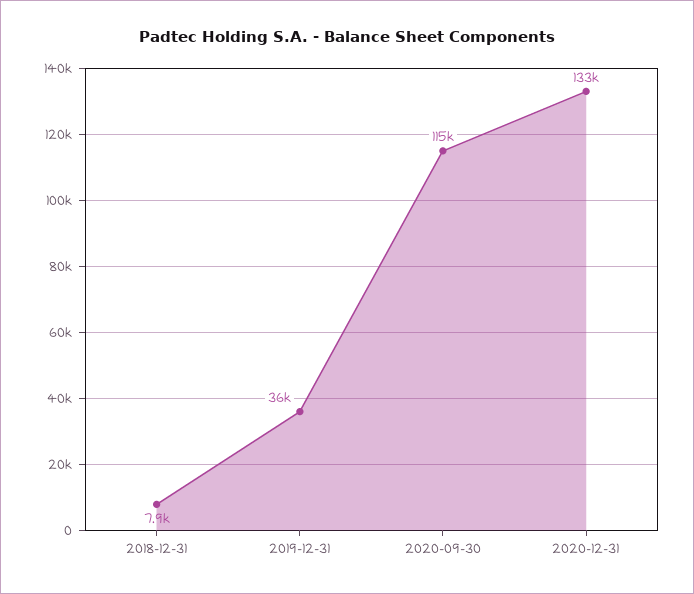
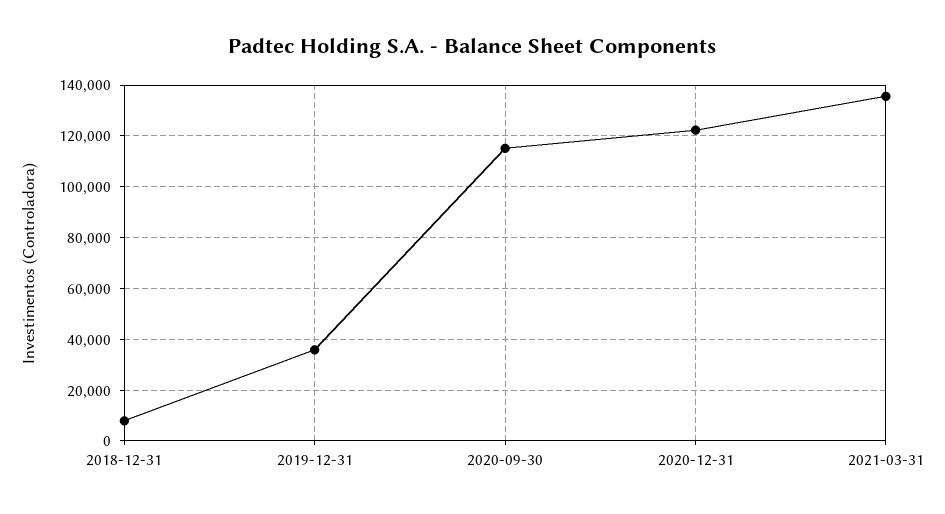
2020-12-31: 133000 -> 122500
2021-03-31: none -> 135000

